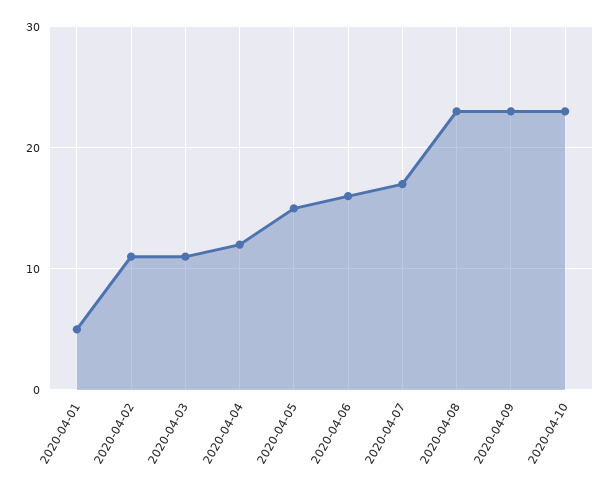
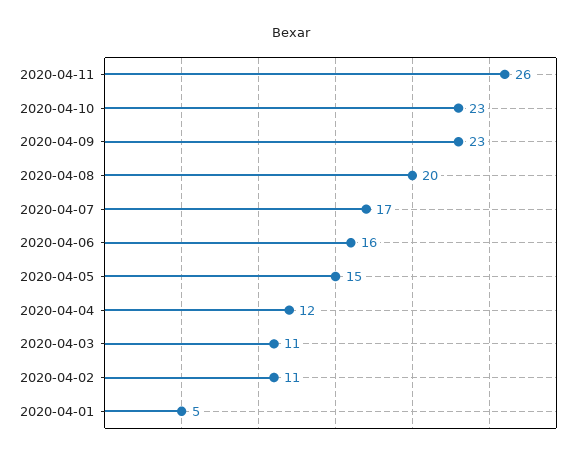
2020-04-08: 23 -> 20
2020-04-11: none -> 26

